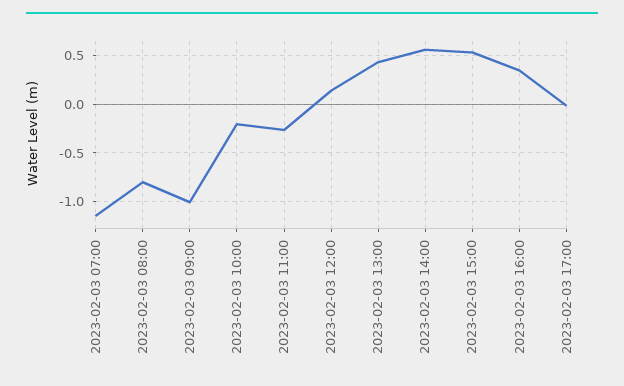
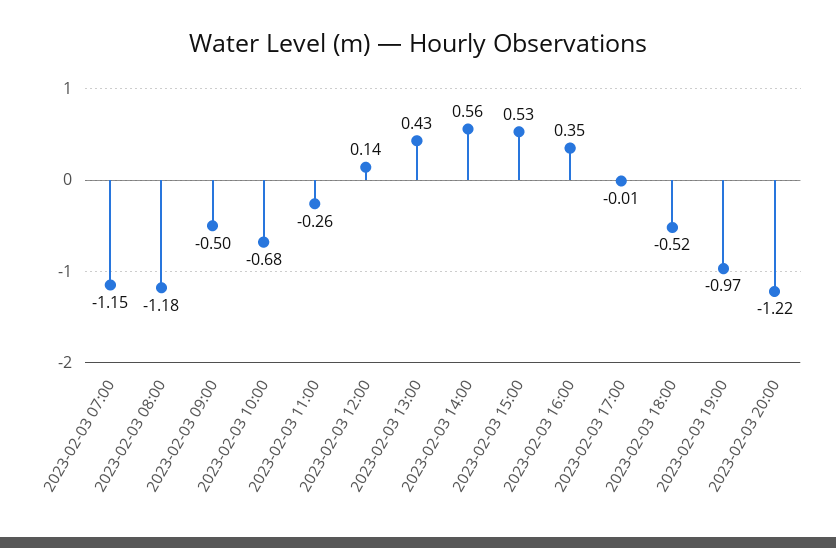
2023-02-03 08:00: -0.8 -> -1.18
2023-02-03 09:00: -1 -> -0.5
2023-02-03 10:00: -0.2 -> -0.68
2023-02-03 18:00: none -> -0.52
2023-02-03 19:00: none -> -0.97
2023-02-03 20:00: none -> -1.22

